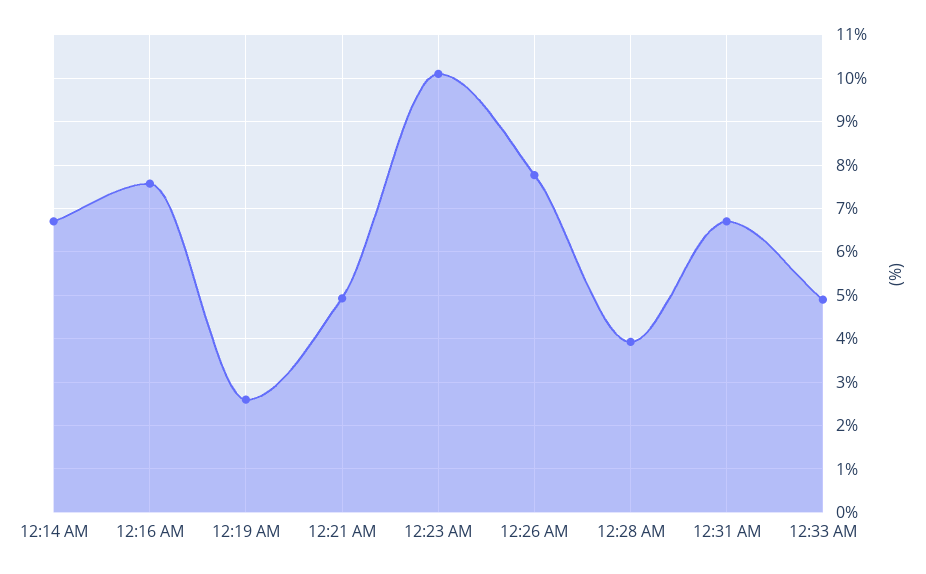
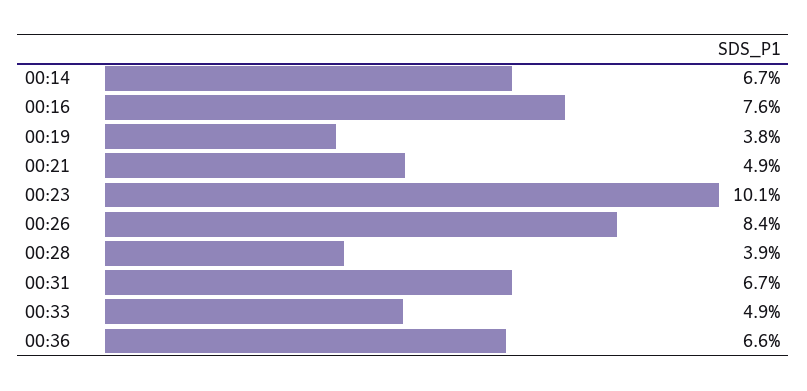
12:19 AM: 2.6 -> 3.8
12:26 AM: 7.8 -> 8.4
00:36: none -> 6.6

